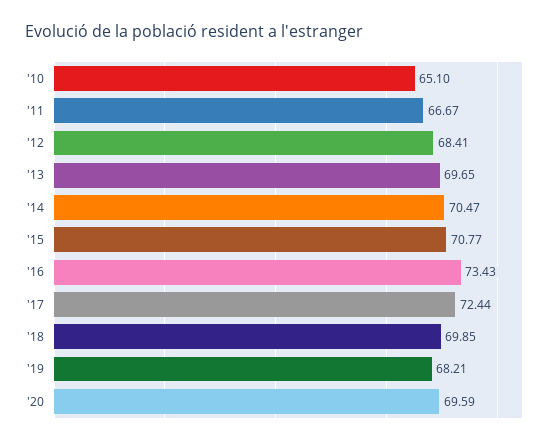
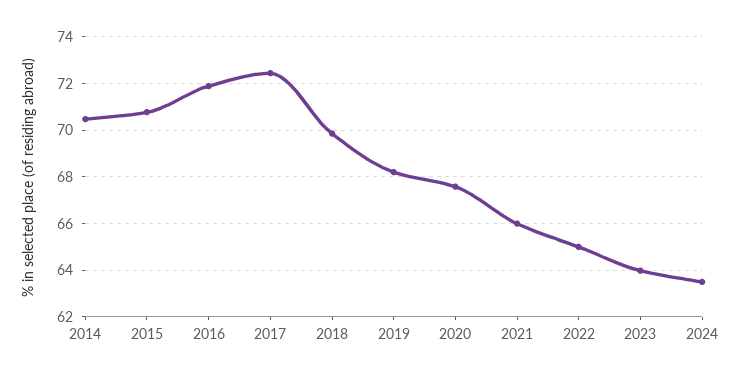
'10: 65.1 -> none
'11: 66.67 -> none
'12: 68.41 -> none
'13: 69.65 -> none
'16: 73.43 -> 72
'20: 69.59 -> 67.5
2021: none -> 66
2022: none -> 65
2023: none -> 64
2024: none -> 63.5

